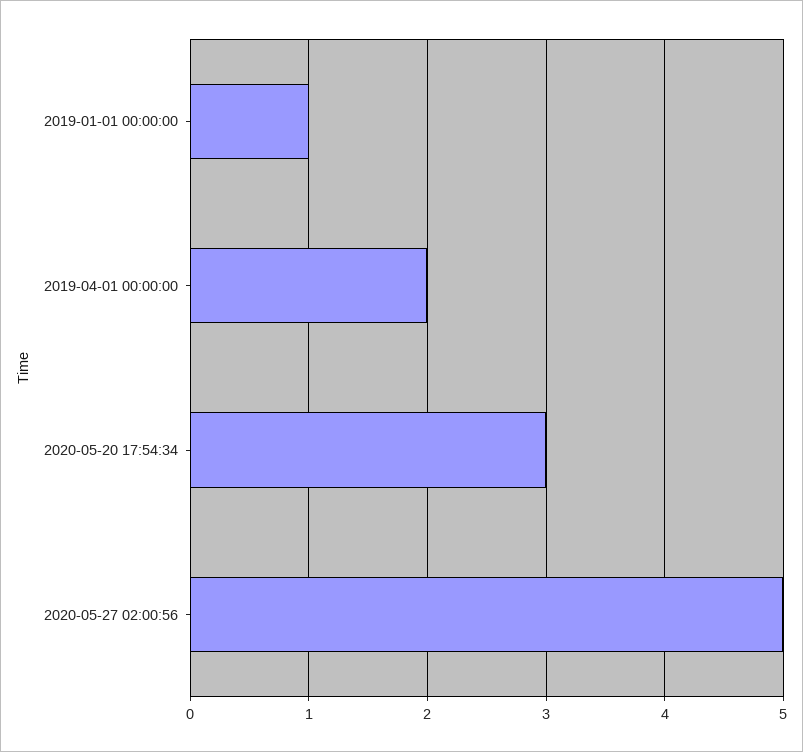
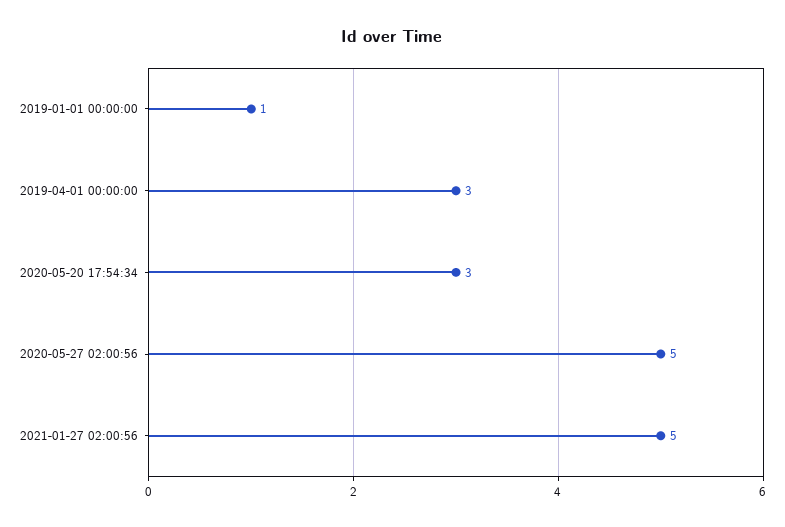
2019-04-01 00:00:00: 2 -> 3
2021-01-27 02:00:56: none -> 5

